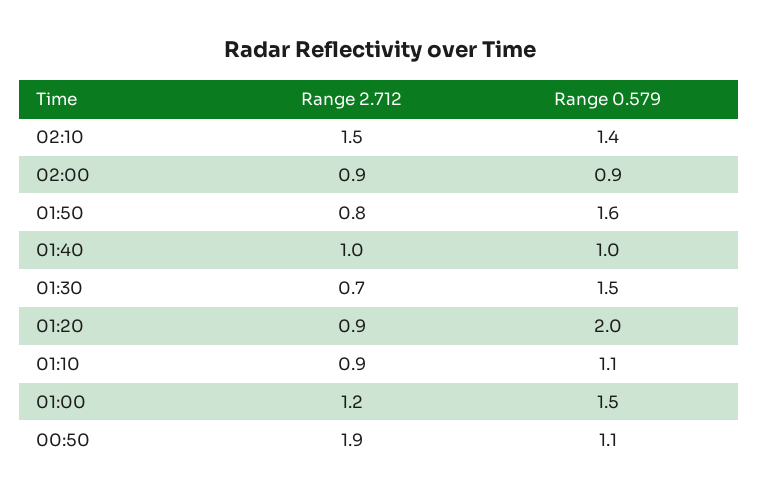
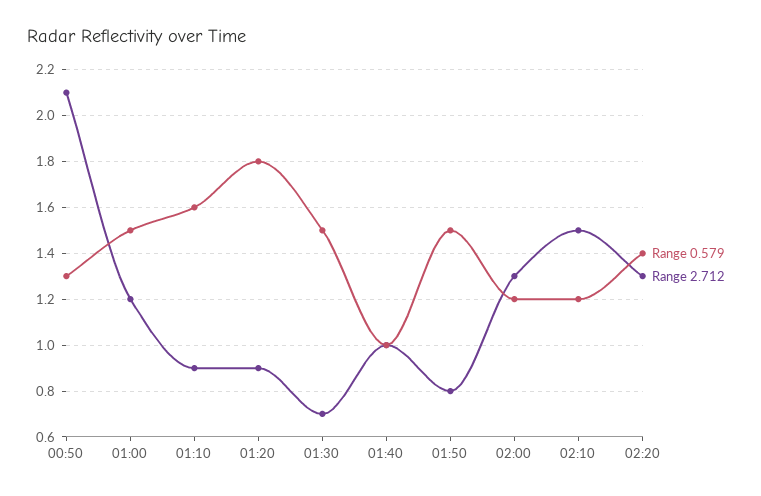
Range 0.579, 02:10: 1.4 -> 1.2
Range 2.712, 02:00: 0.9 -> 1.3
Range 0.579, 02:00: 0.9 -> 1.2
Range 0.579, 01:50: 1.6 -> 1.5
Range 0.579, 01:20: 2 -> 1.8
Range 0.579, 01:10: 1.1 -> 1.6
Range 2.712, 00:50: 1.9 -> 2.1
Range 0.579, 00:50: 1.1 -> 1.3
Range 0.579, 02:20: none -> 1.4
Range 2.712, 02:20: none -> 1.3

